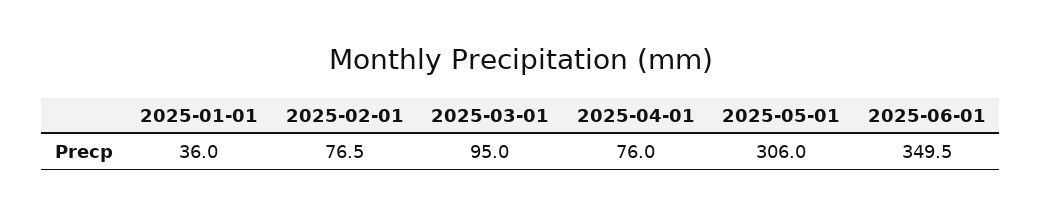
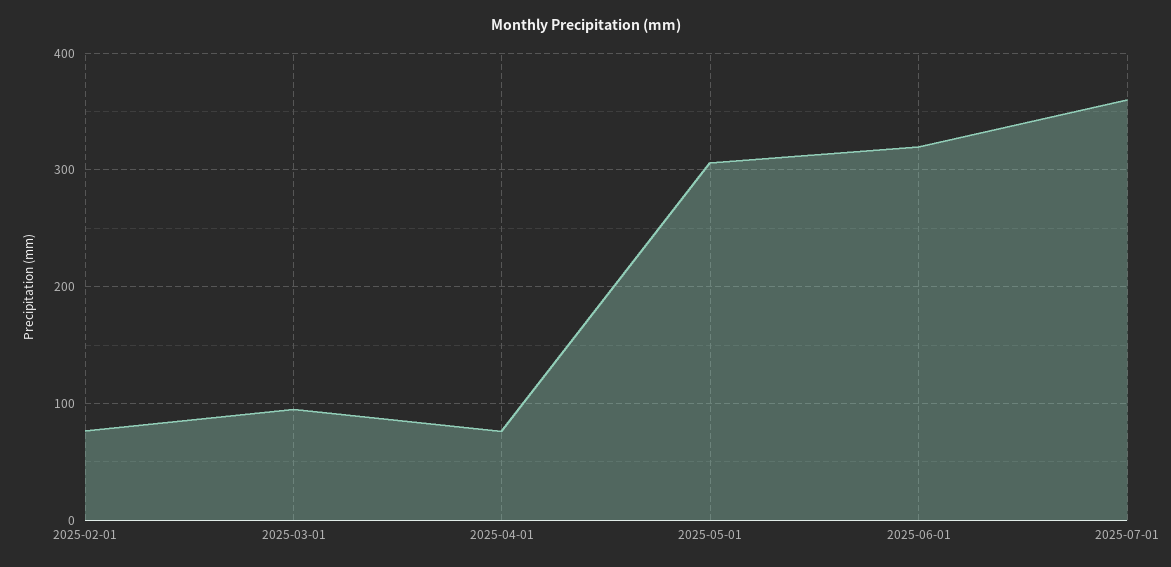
2025-01-01: 36 -> none
2025-06-01: 349.5 -> 320
2025-07-01: none -> 360

